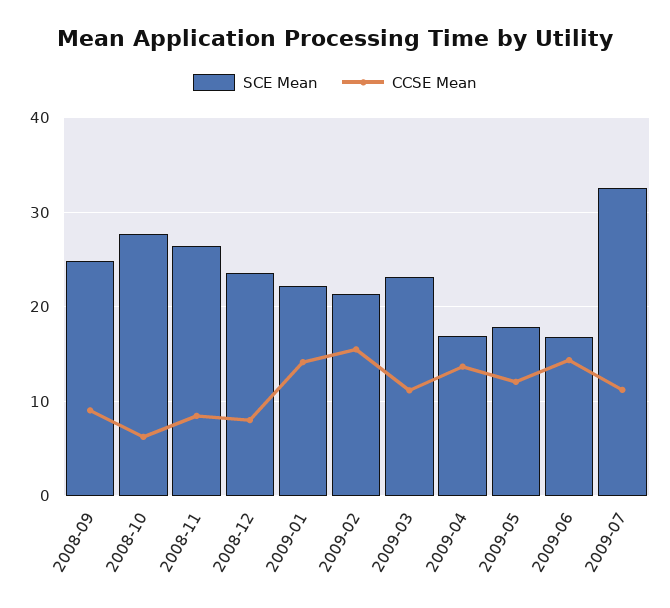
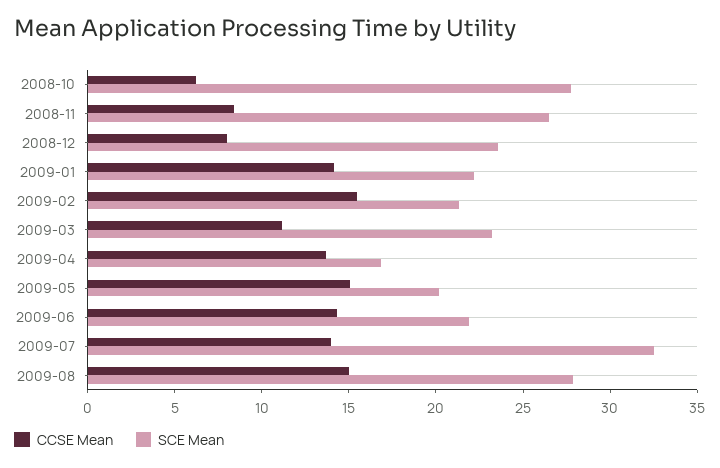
SCE Mean, 2008-09: 25 -> none
CCSE Mean, 2008-09: 9 -> none
SCE Mean, 2009-05: 18 -> 20
CCSE Mean, 2009-05: 12 -> 15
SCE Mean, 2009-06: 17 -> 22
CCSE Mean, 2009-07: 11 -> 14
CCSE Mean, 2009-08: none -> 15
SCE Mean, 2009-08: none -> 28

